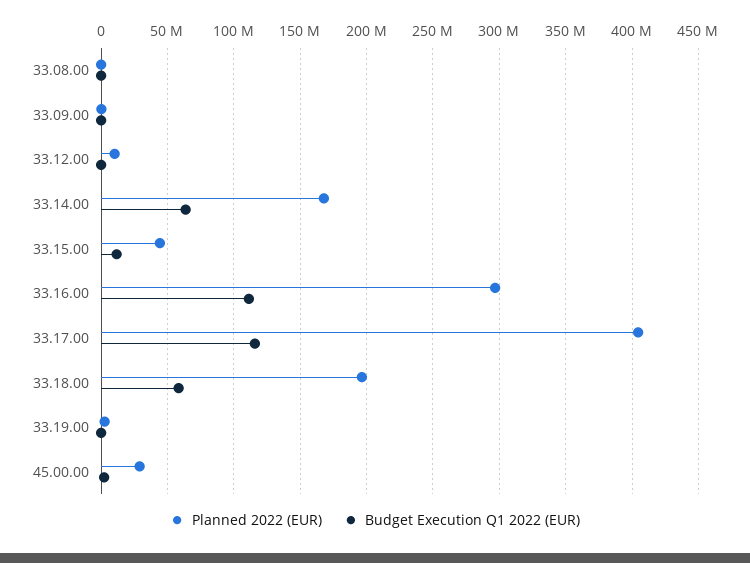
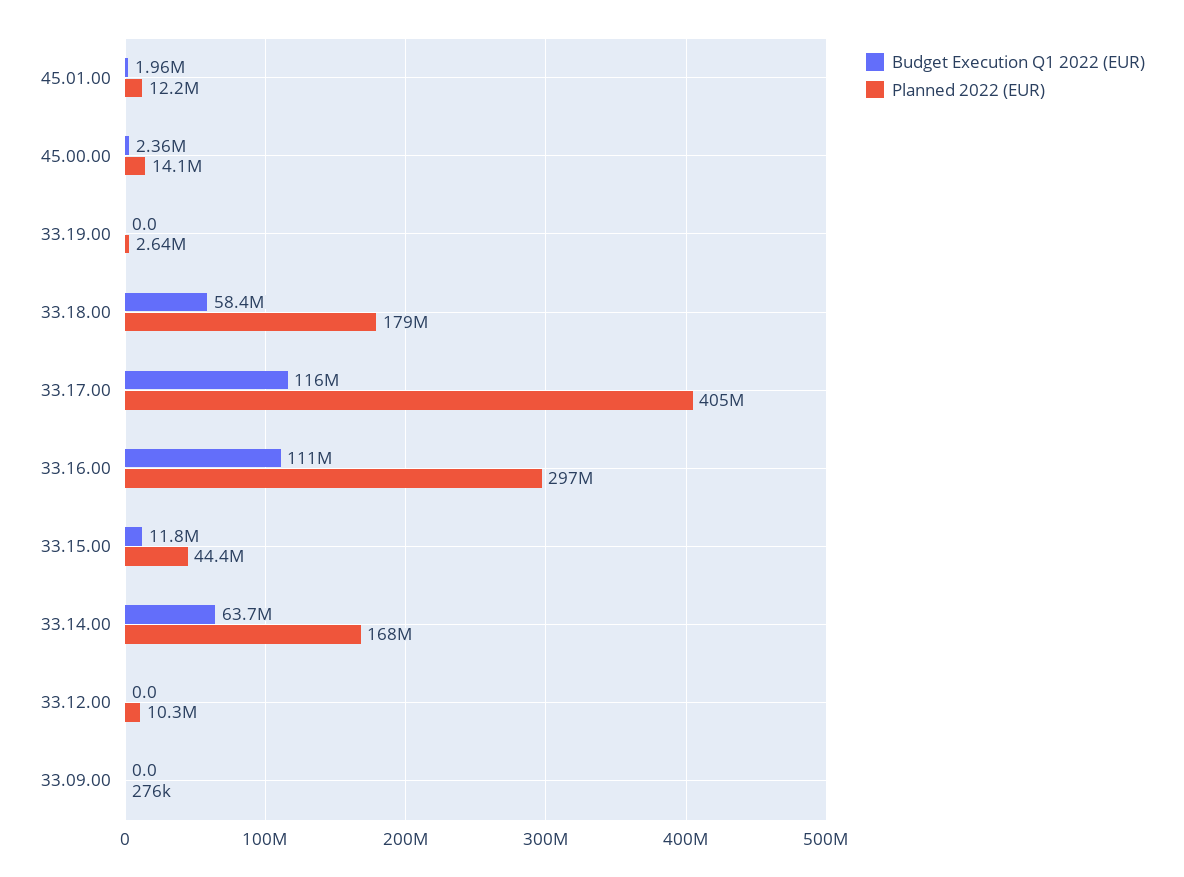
Planned 2022 (EUR), 33.08.00: 0 -> none
Budget Execution Q1 2022 (EUR), 33.08.00: 0 -> none
Planned 2022 (EUR), 33.18.00: 195000000 -> 179000000
Planned 2022 (EUR), 45.00.00: 30000000 -> 14100000
Budget Execution Q1 2022 (EUR), 45.01.00: none -> 1960000
Planned 2022 (EUR), 45.01.00: none -> 12200000

